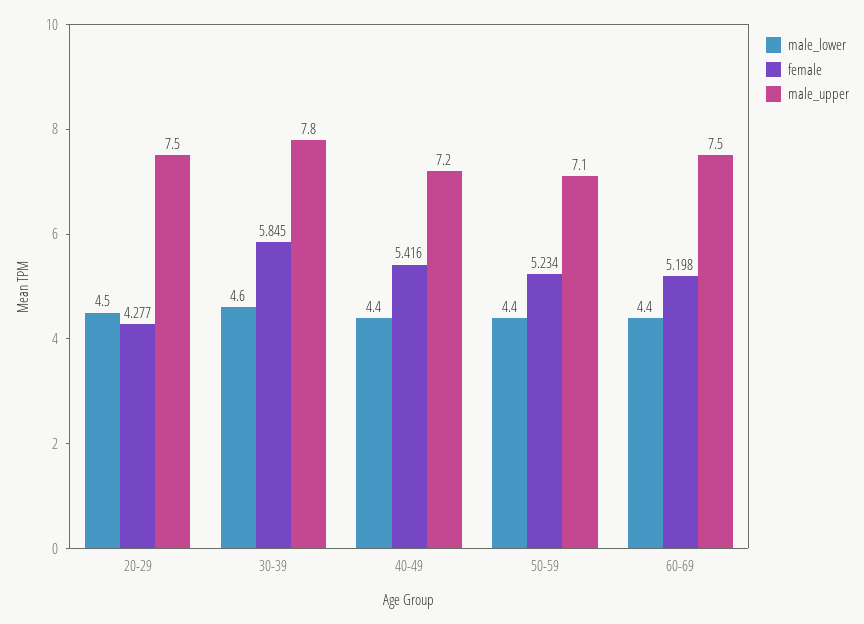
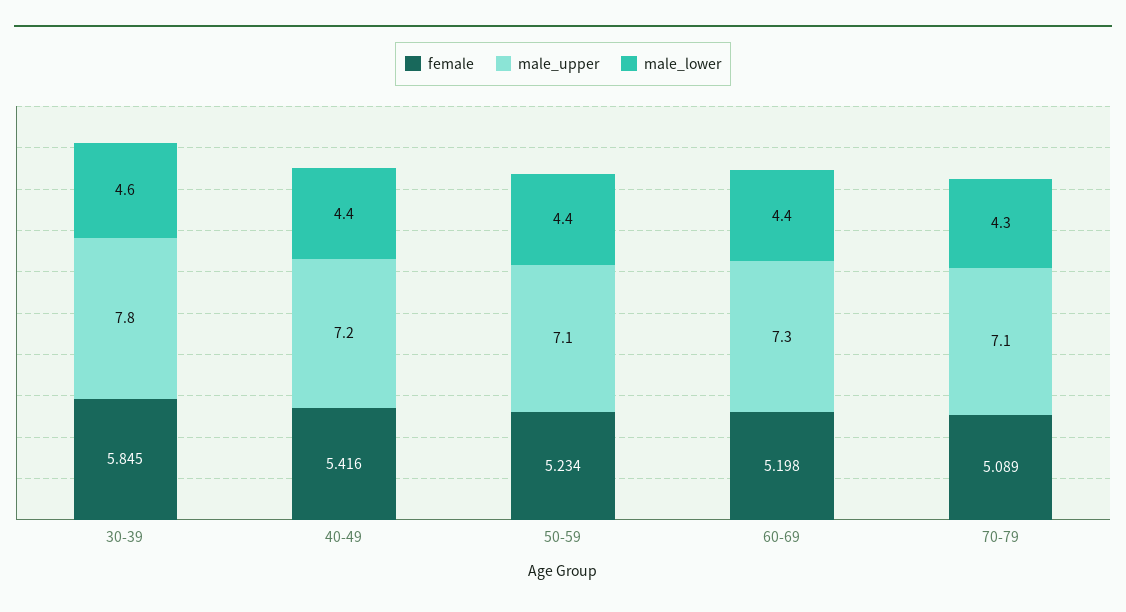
male_lower, 20-29: 4.5 -> none
female, 20-29: 4.277 -> none
male_upper, 20-29: 7.5 -> none
male_upper, 60-69: 7.5 -> 7.3
female, 70-79: none -> 5.089
male_upper, 70-79: none -> 7.1
male_lower, 70-79: none -> 4.3

